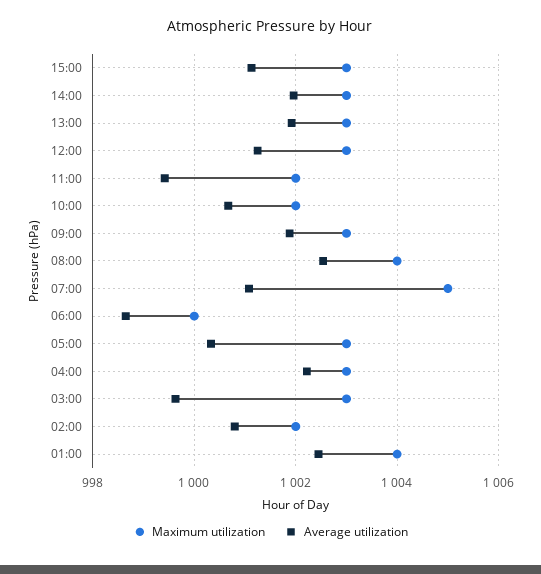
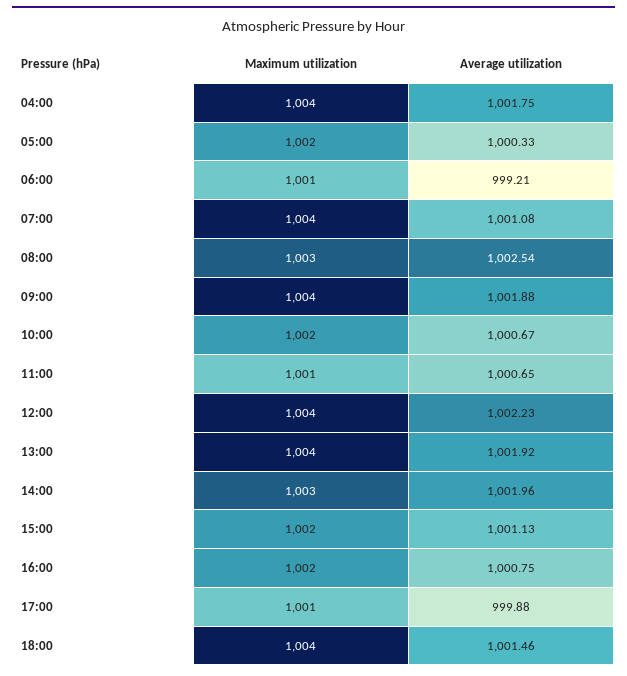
Maximum utilization, 15:00: 1003 -> 1002
Maximum utilization, 13:00: 1003 -> 1004
Maximum utilization, 12:00: 1003 -> 1004
Average utilization, 12:00: 1001.2 -> 1002.23
Maximum utilization, 11:00: 1002 -> 1001
Average utilization, 11:00: 999.4 -> 1000.65
Maximum utilization, 09:00: 1003 -> 1004
Maximum utilization, 08:00: 1004 -> 1003
Maximum utilization, 07:00: 1005 -> 1004
Maximum utilization, 06:00: 1000 -> 1001
Average utilization, 06:00: 998.6 -> 999.21
Maximum utilization, 05:00: 1003 -> 1002
Maximum utilization, 04:00: 1003 -> 1004
Average utilization, 04:00: 1002.2 -> 1001.75
Maximum utilization, 03:00: 1003 -> none
Average utilization, 03:00: 999.6 -> none
Maximum utilization, 02:00: 1002 -> none
Average utilization, 02:00: 1000.8 -> none
Maximum utilization, 01:00: 1004 -> none
Average utilization, 01:00: 1002.4 -> none
Maximum utilization, 16:00: none -> 1002
Average utilization, 16:00: none -> 1000.75
Maximum utilization, 17:00: none -> 1001
Average utilization, 17:00: none -> 999.88
Maximum utilization, 18:00: none -> 1004
Average utilization, 18:00: none -> 1001.46

